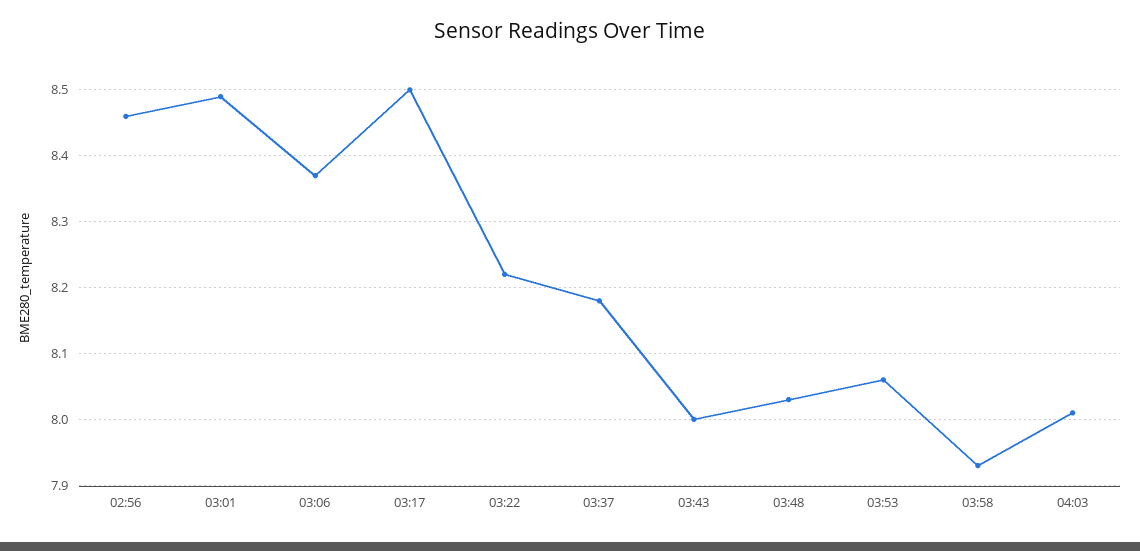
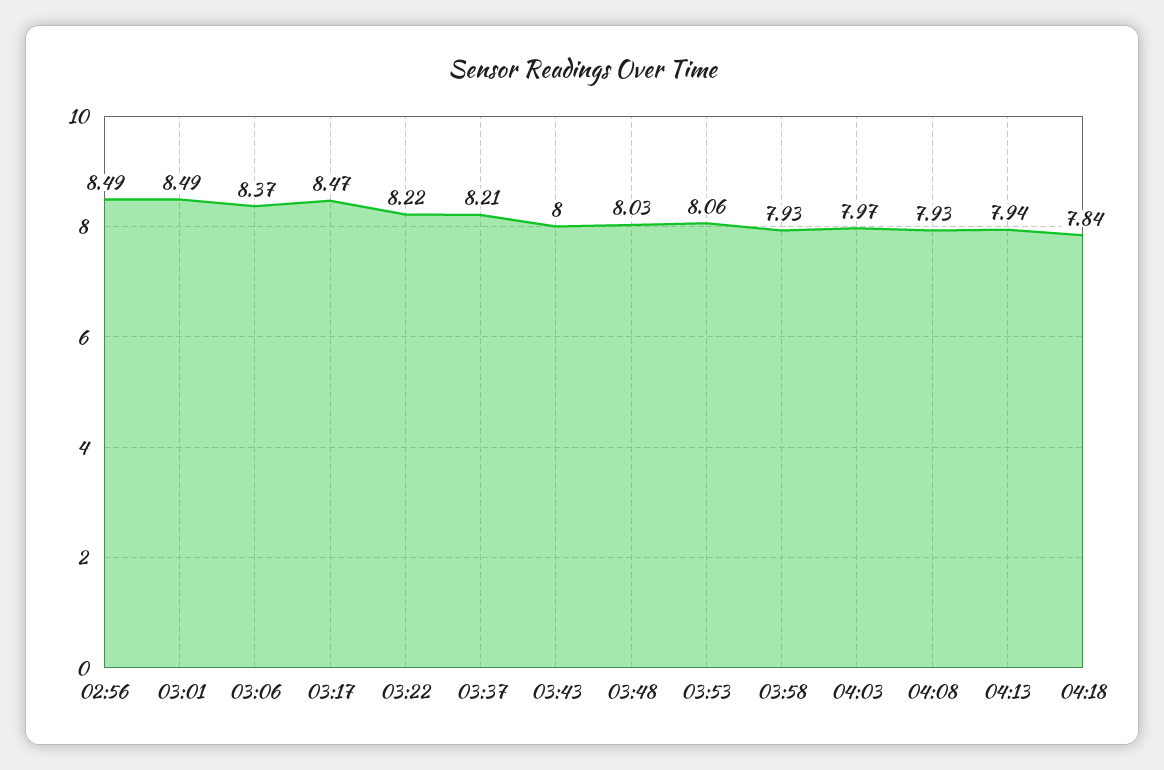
02:56: 8.46 -> 8.49
03:17: 8.5 -> 8.47
03:37: 8.18 -> 8.21
04:03: 8.01 -> 7.97
04:08: none -> 7.93
04:13: none -> 7.94
04:18: none -> 7.84

